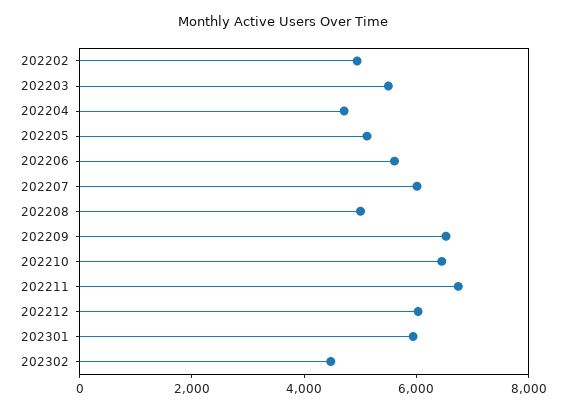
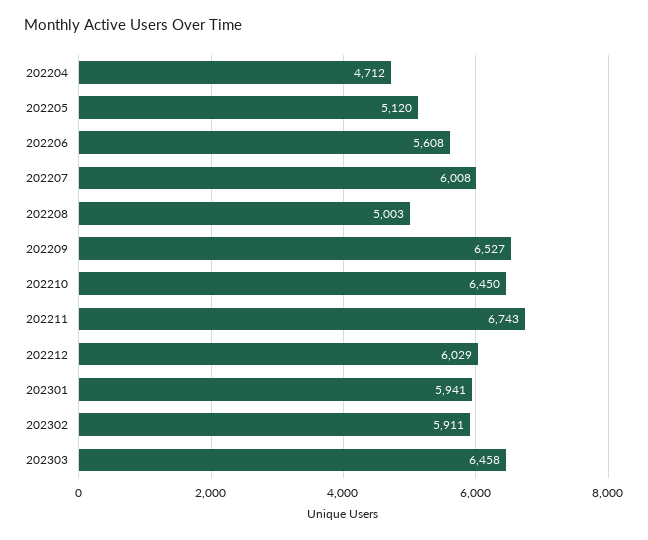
202202: 5000 -> none
202203: 5500 -> none
202302: 4500 -> 5911
202303: none -> 6458

